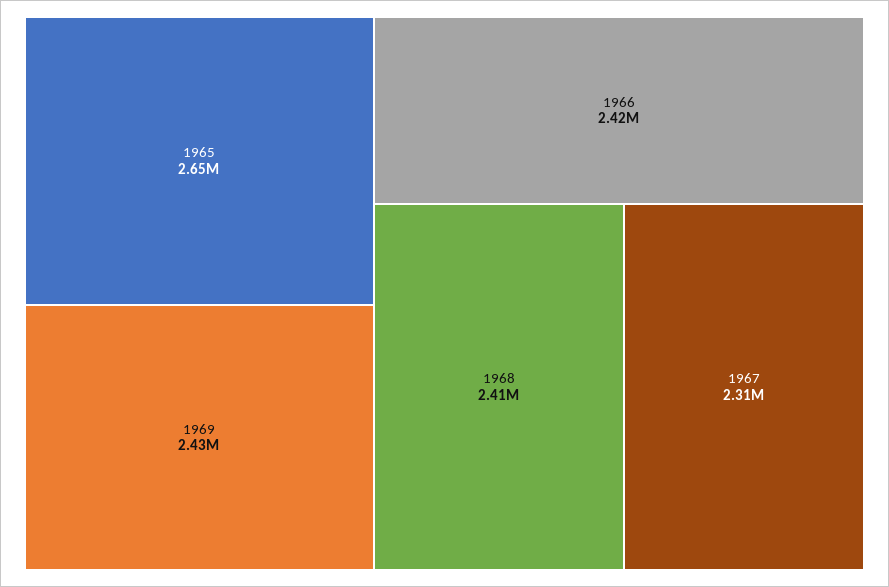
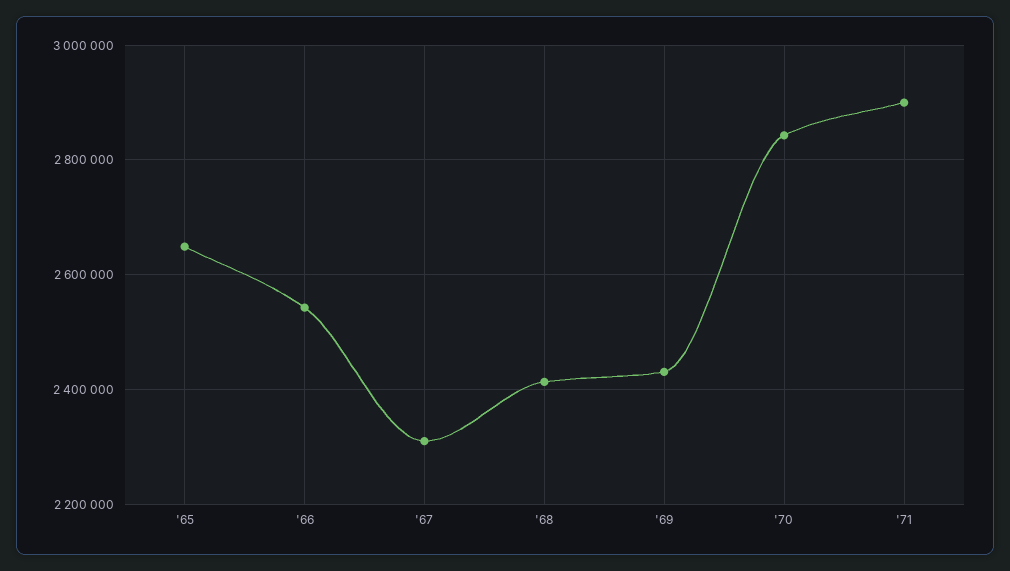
1966: 2420000 -> 2540000
'70: none -> 2840000
'71: none -> 2900000

